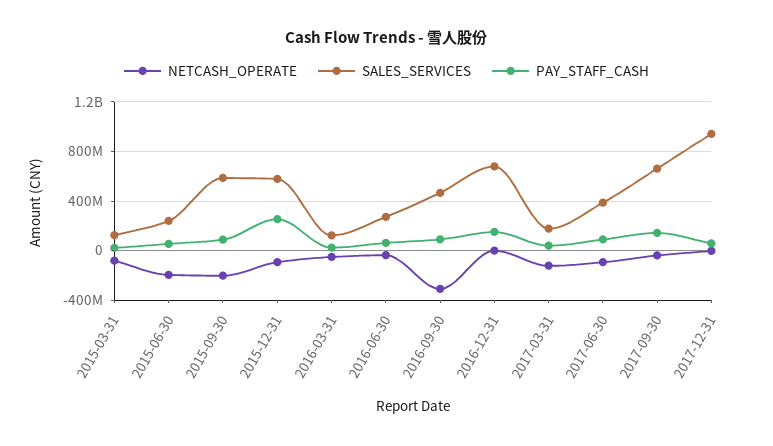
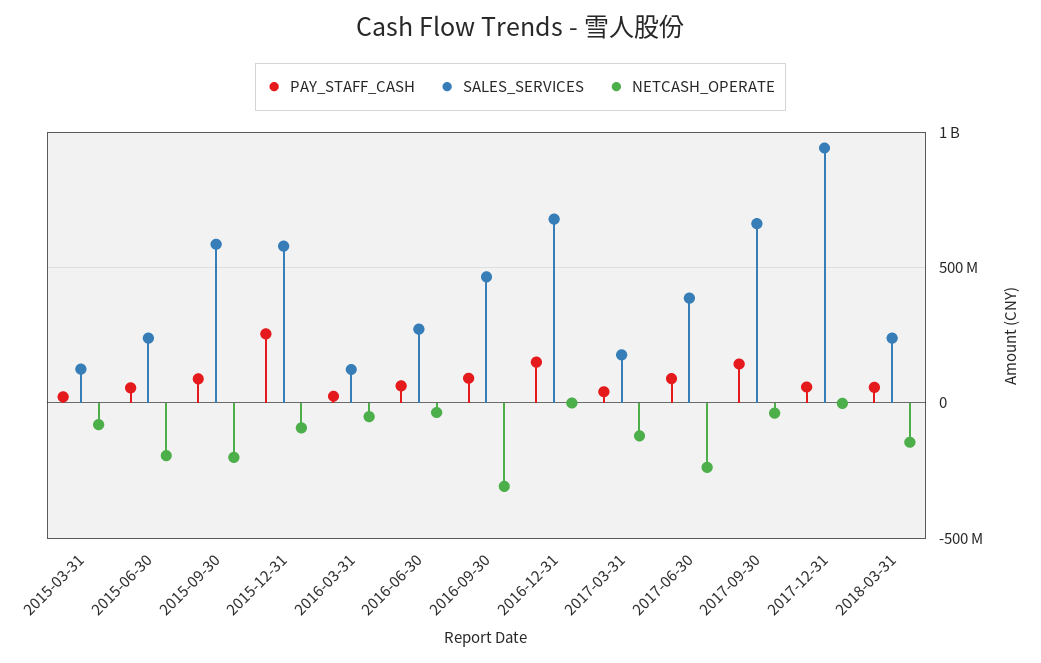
NETCASH_OPERATE, 2017-06-30: -100000000 -> -250000000
PAY_STAFF_CASH, 2018-03-31: none -> 50000000
SALES_SERVICES, 2018-03-31: none -> 250000000
NETCASH_OPERATE, 2018-03-31: none -> -150000000

